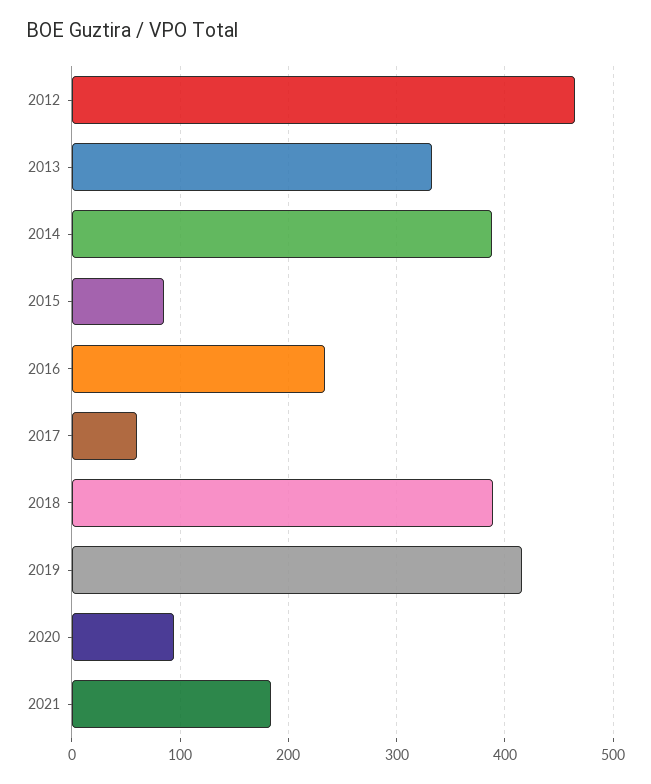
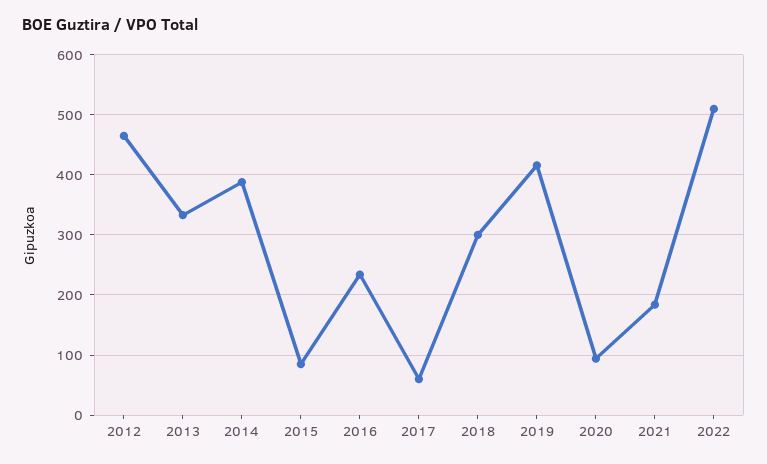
2018: 390 -> 300
2022: none -> 510

